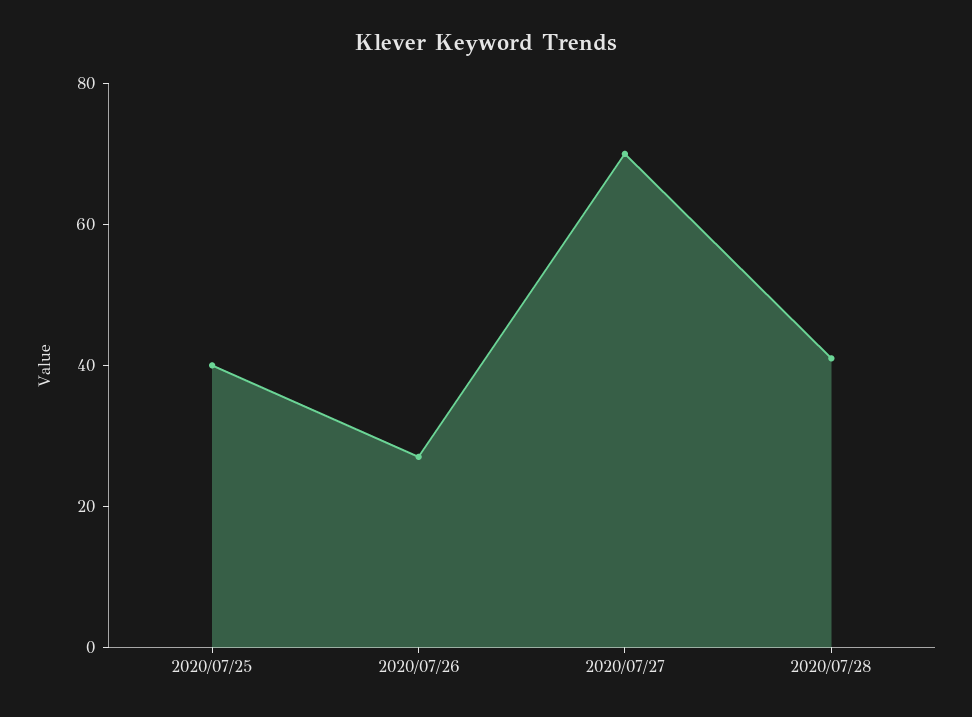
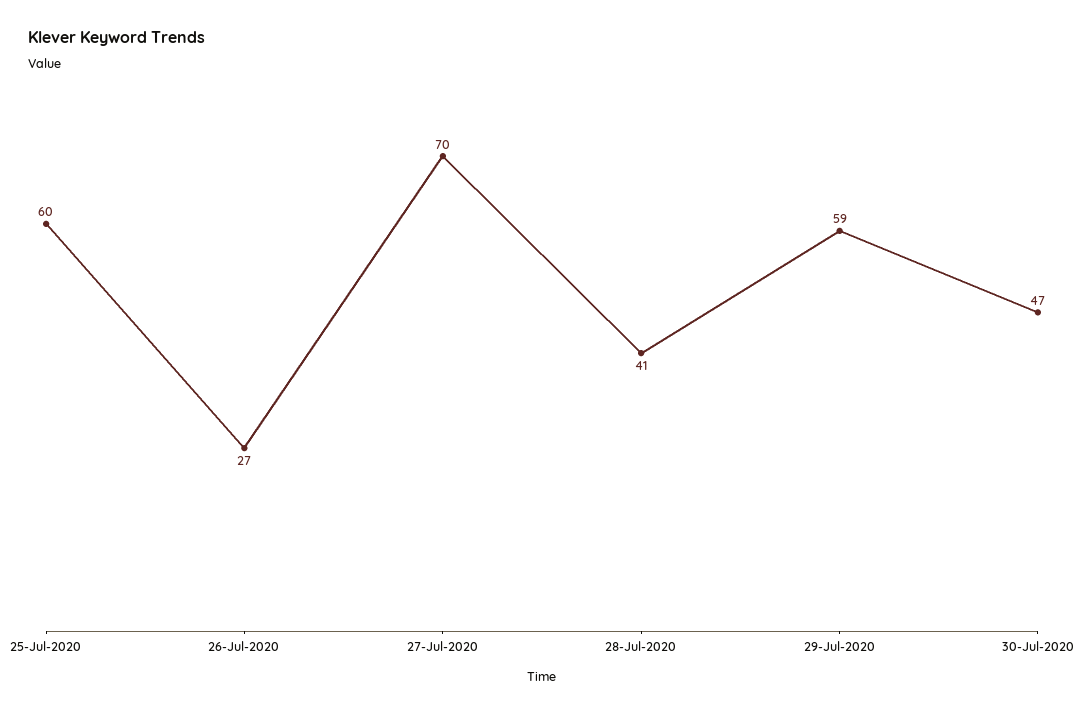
2020/07/25: 40 -> 60
29-Jul-2020: none -> 59
30-Jul-2020: none -> 47

